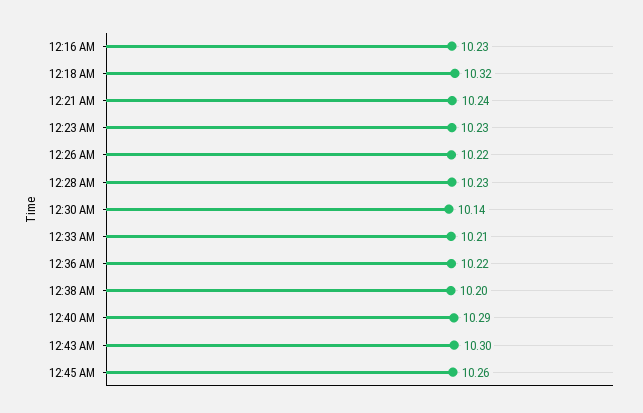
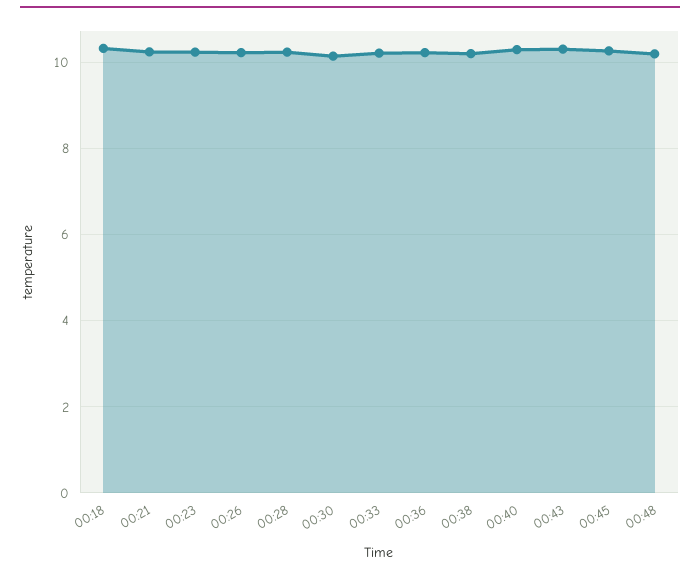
12:16 AM: 10.23 -> none
00:48: none -> 10.2

